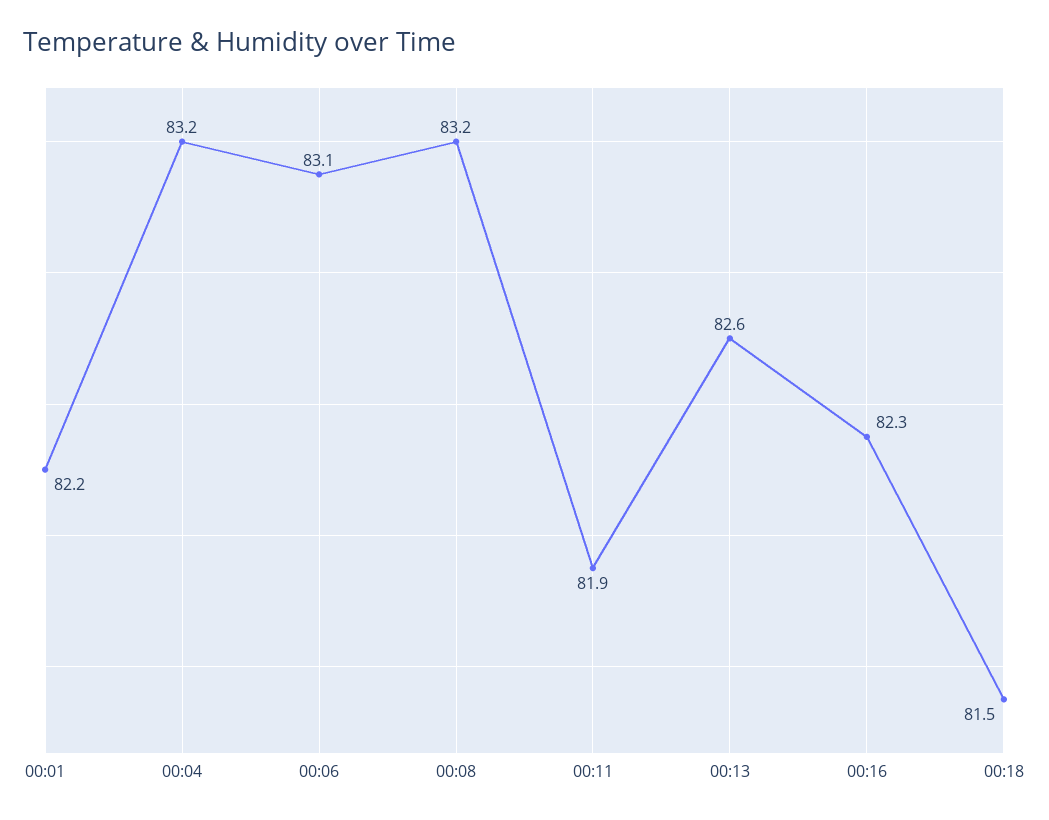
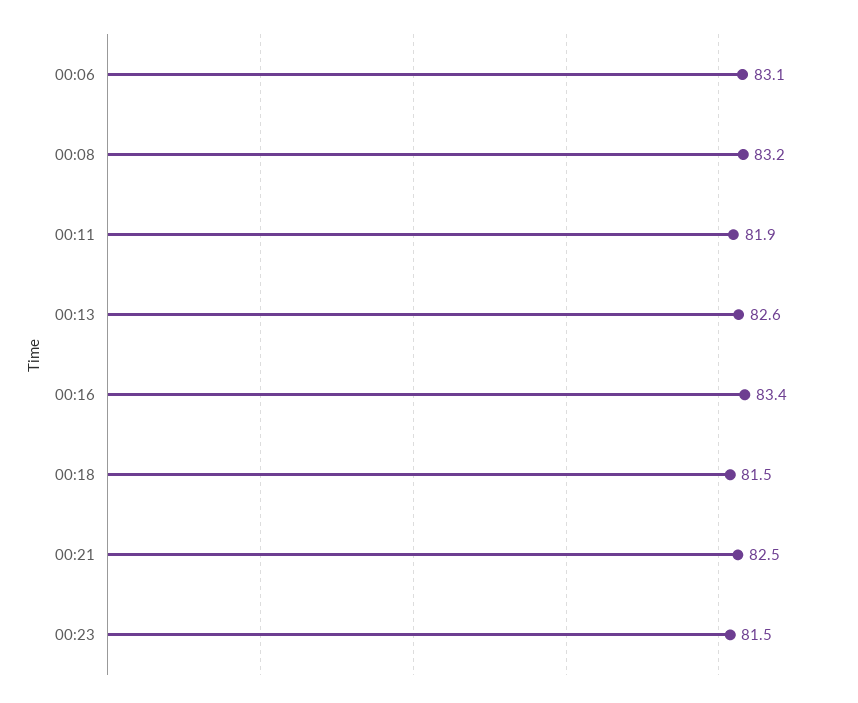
00:01: 82.2 -> none
00:04: 83.2 -> none
00:16: 82.3 -> 83.4
00:21: none -> 82.5
00:23: none -> 81.5

